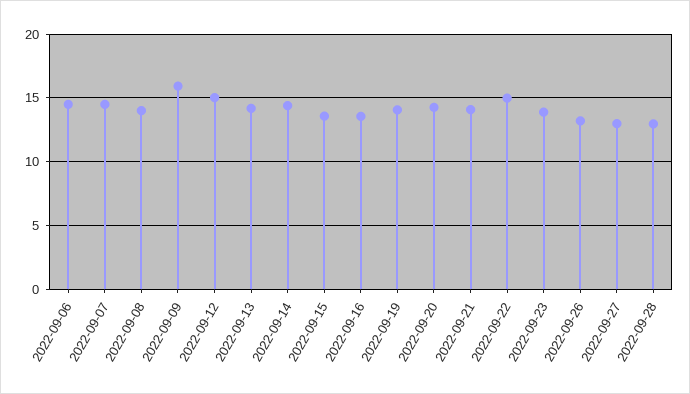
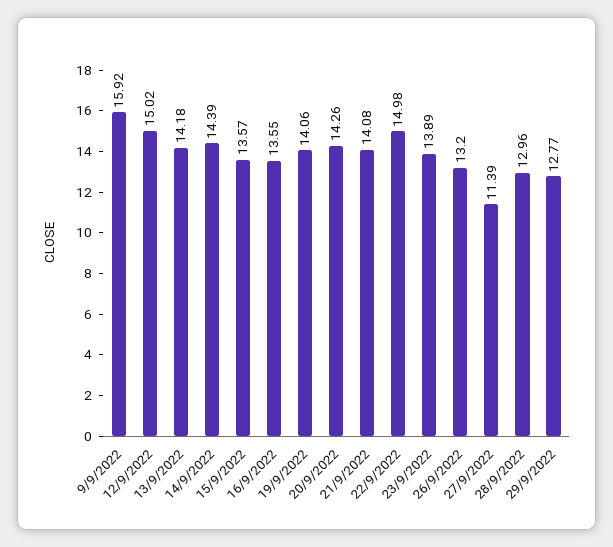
2022-09-06: 14.5 -> none
2022-09-07: 14.5 -> none
2022-09-08: 14 -> none
2022-09-27: 13 -> 11.39
29/9/2022: none -> 12.77

